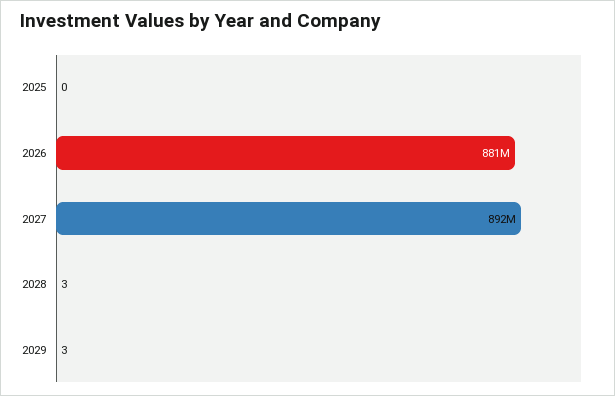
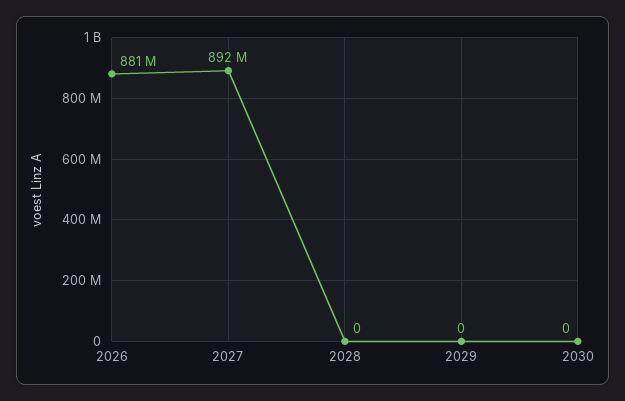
2025: 0 -> none
2028: 3 -> 0
2029: 3 -> 0
2030: none -> 0

